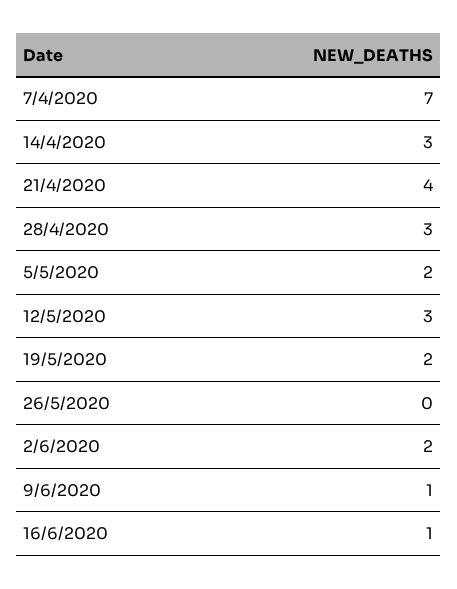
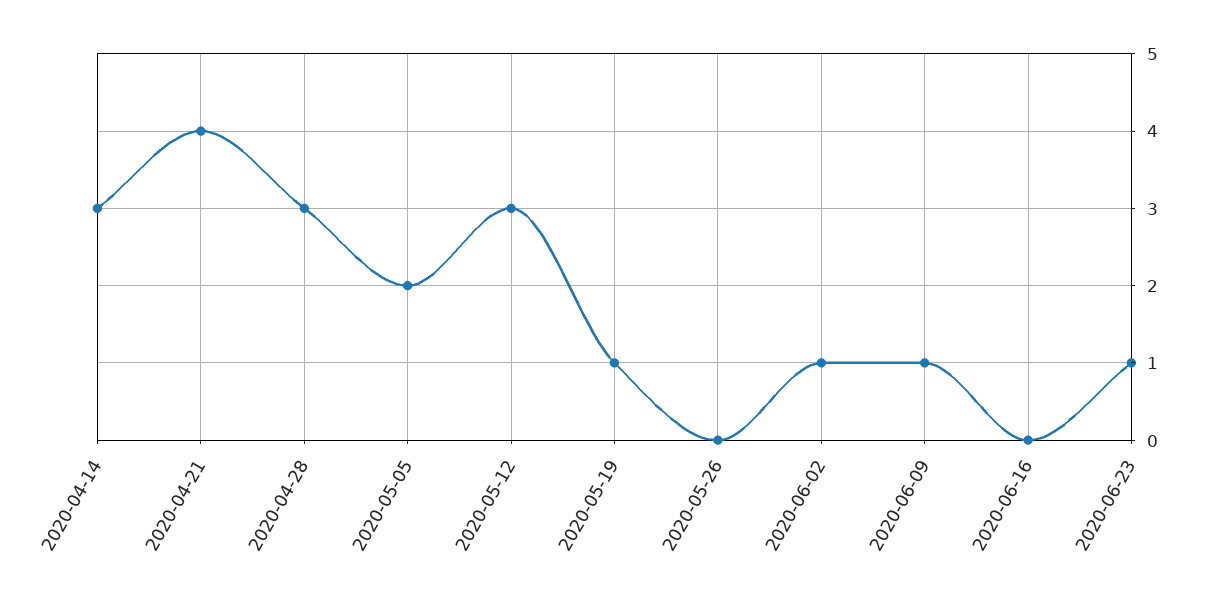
7/4/2020: 7 -> none
19/5/2020: 2 -> 1
2/6/2020: 2 -> 1
16/6/2020: 1 -> 0
2020-06-23: none -> 1

